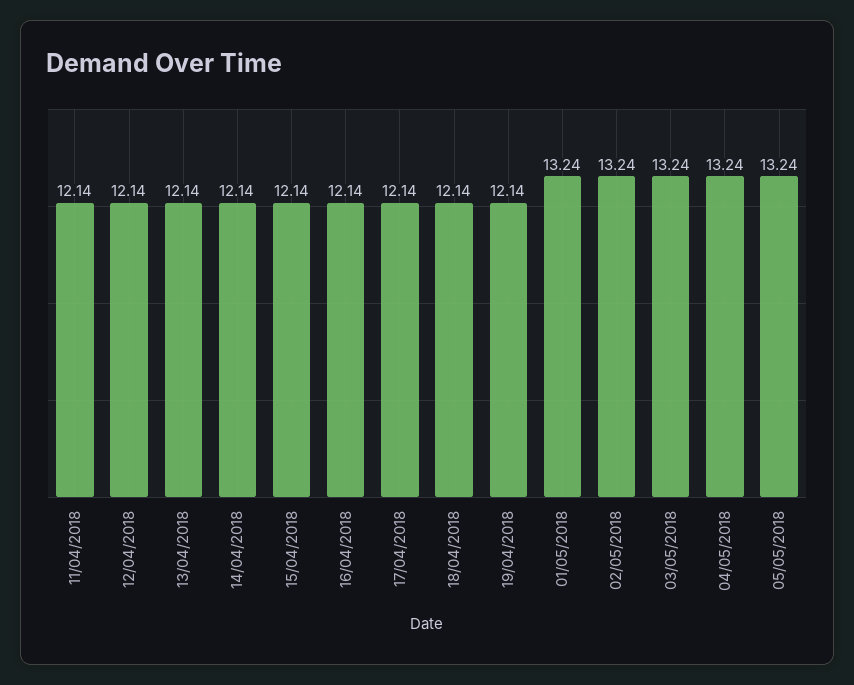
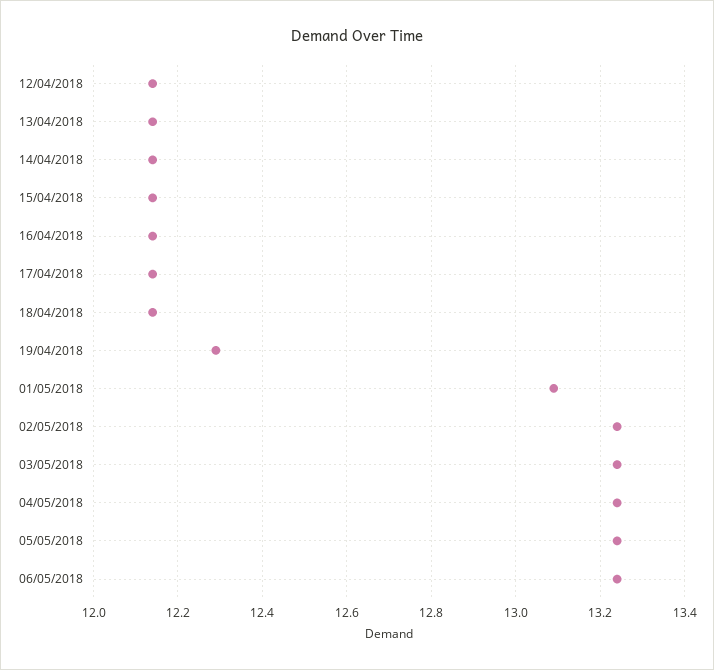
11/04/2018: 12.14 -> none
19/04/2018: 12.14 -> 12.3
01/05/2018: 13.24 -> 13.1
06/05/2018: none -> 13.25

